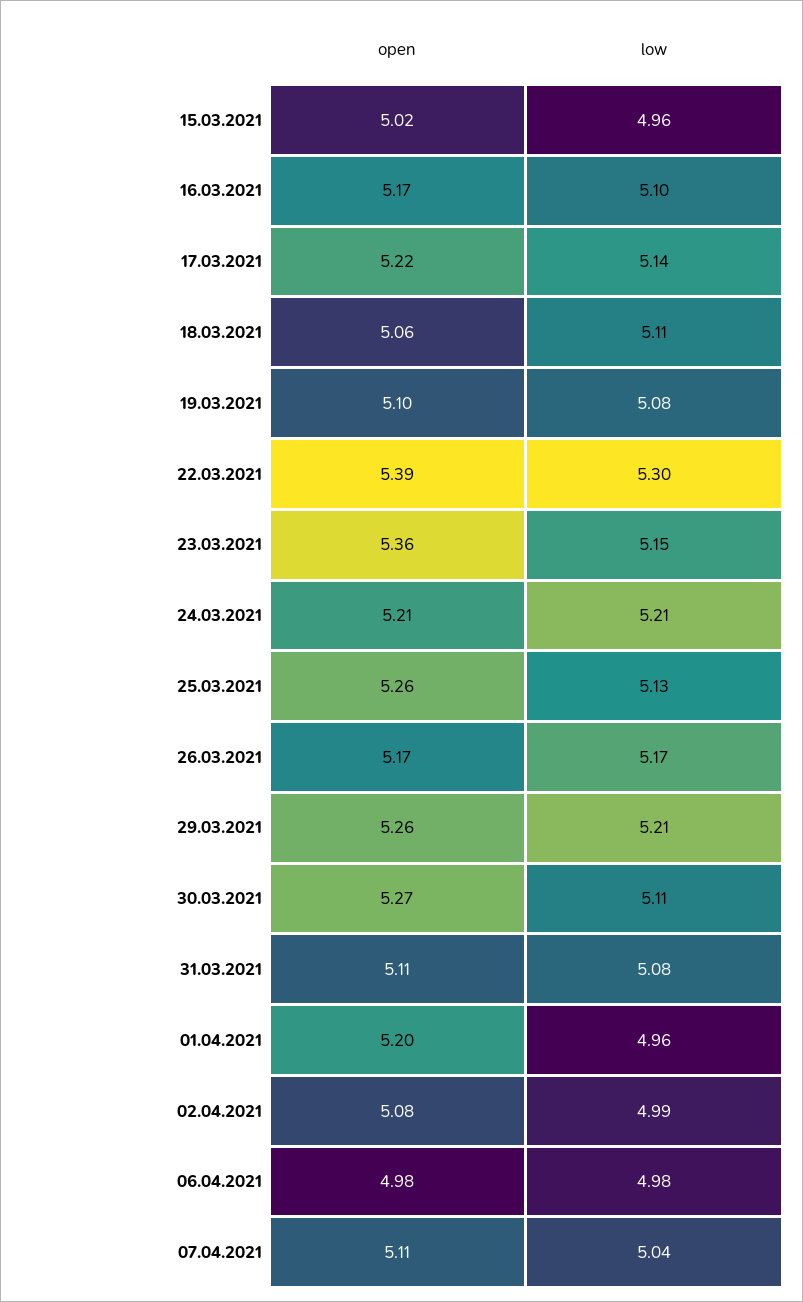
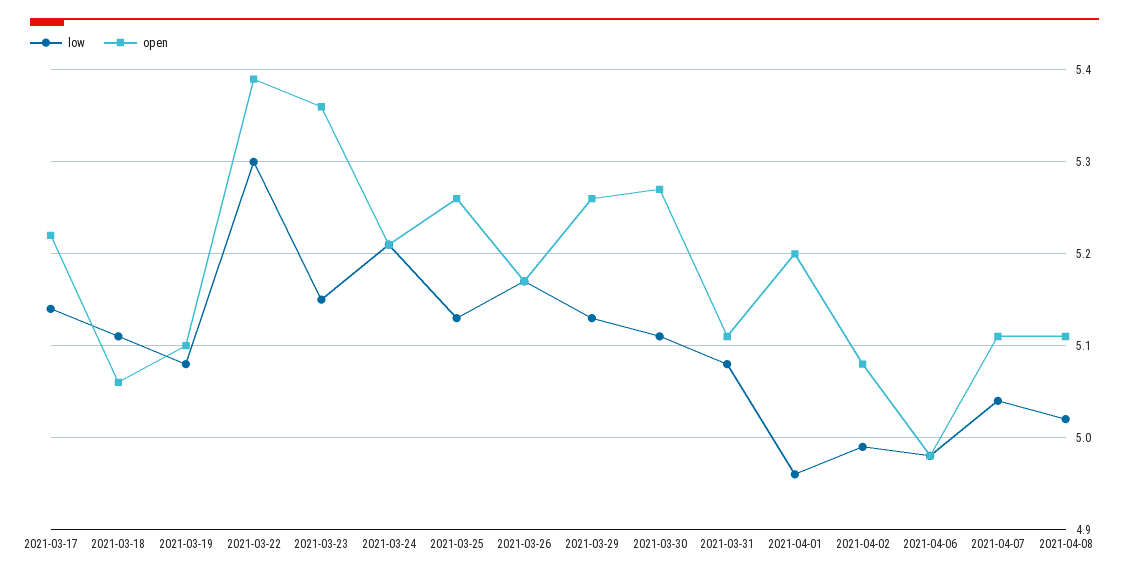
open, 15.03.2021: 5.02 -> none
low, 15.03.2021: 4.96 -> none
open, 16.03.2021: 5.17 -> none
low, 16.03.2021: 5.1 -> none
low, 29.03.2021: 5.21 -> 5.13
low, 2021-04-08: none -> 5.02
open, 2021-04-08: none -> 5.11

